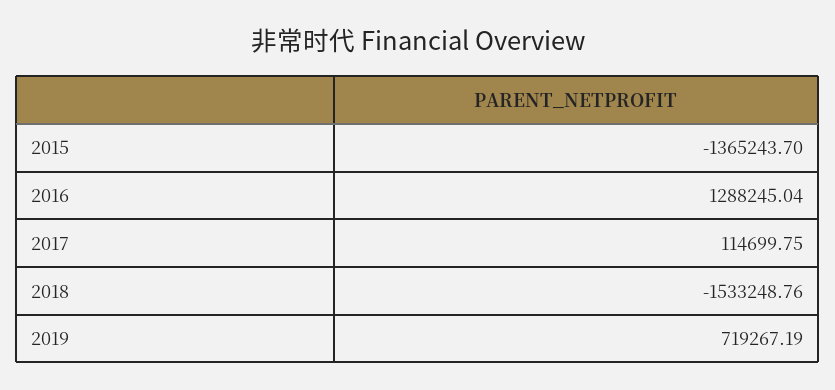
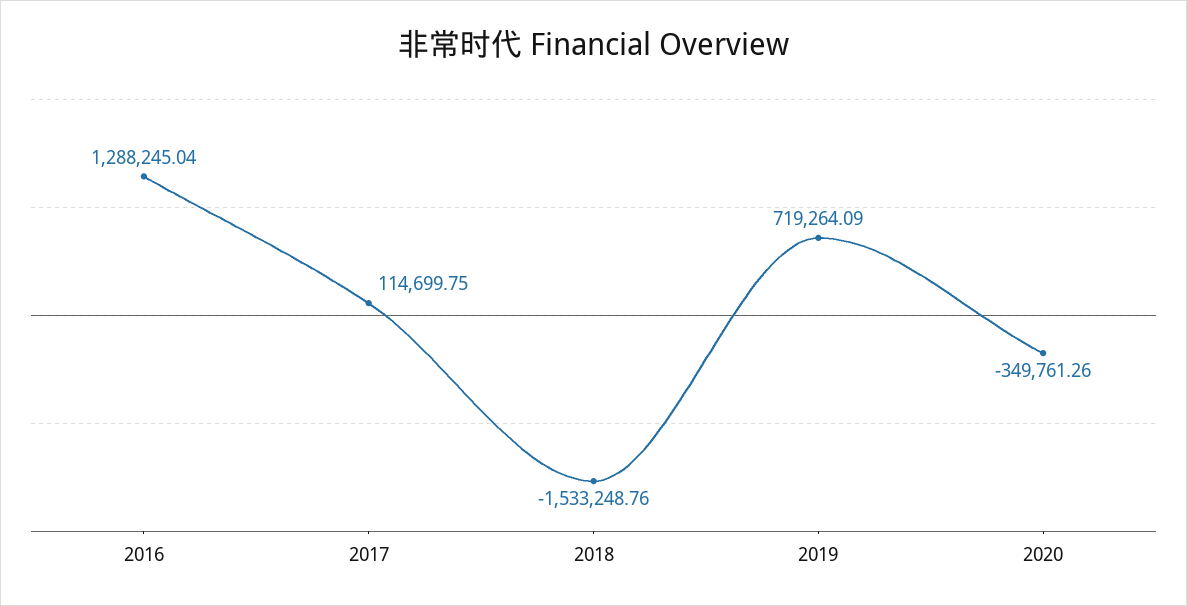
2015: -1365243.7 -> none
2019: 719267.19 -> 719264.09
2020: none -> -349761.26

